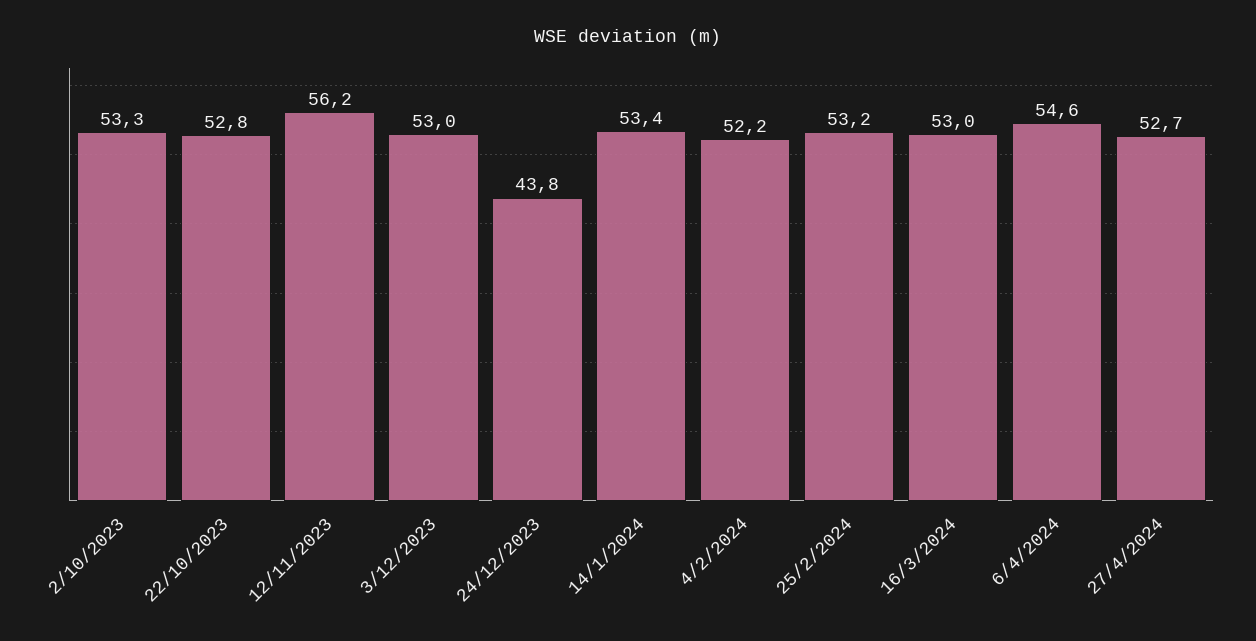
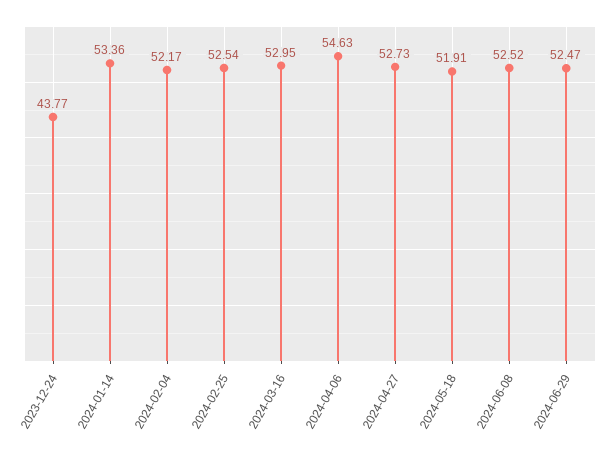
2/10/2023: 53.3 -> none
22/10/2023: 52.8 -> none
12/11/2023: 56.2 -> none
3/12/2023: 53 -> none
25/2/2024: 53.2 -> 52.54
2024-05-18: none -> 51.91
2024-06-08: none -> 52.52
2024-06-29: none -> 52.47

